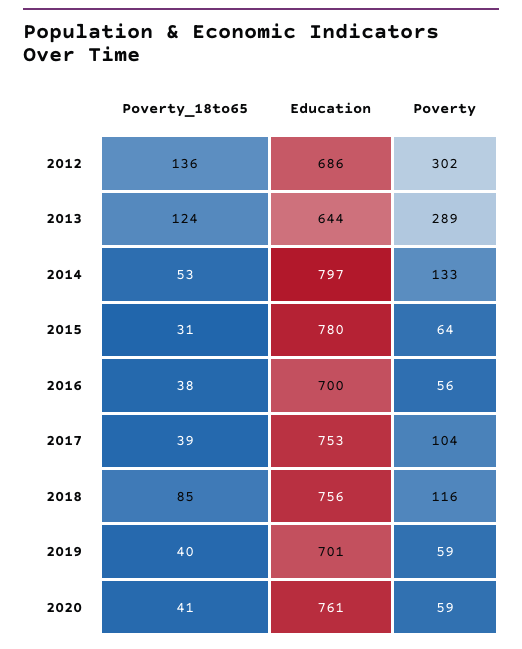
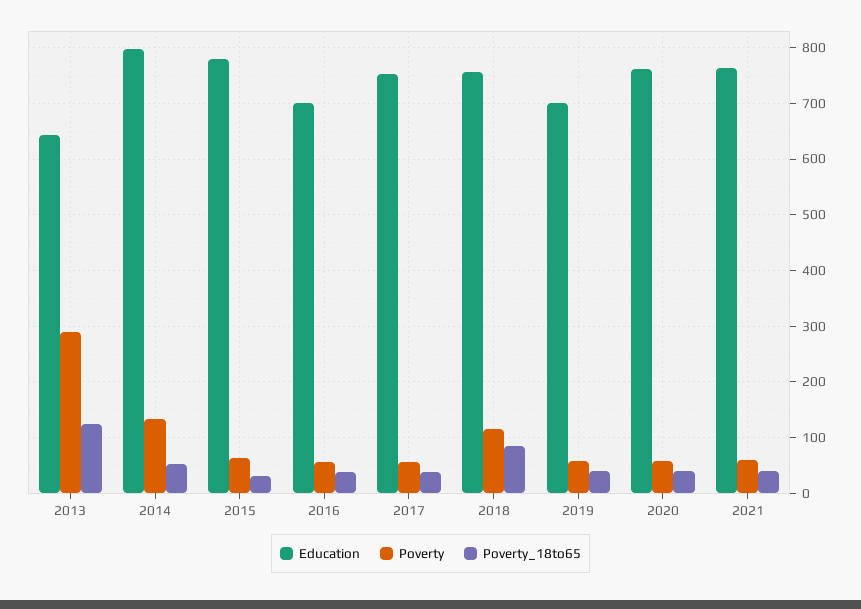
Poverty_18to65, 2012: 136 -> none
Education, 2012: 686 -> none
Poverty, 2012: 302 -> none
Poverty, 2017: 104 -> 60
Education, 2021: none -> 760
Poverty, 2021: none -> 60
Poverty_18to65, 2021: none -> 40

